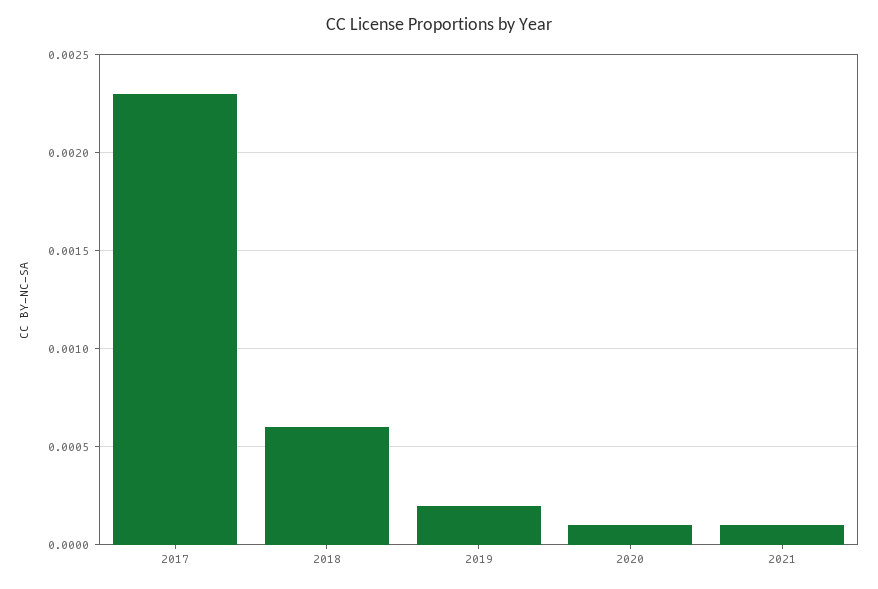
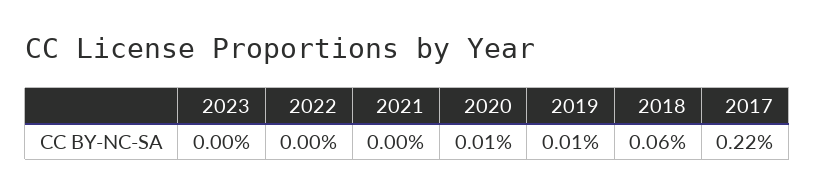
2017: 0.0023 -> 0.0022
2019: 0.0002 -> 0.0001
2021: 0.0001 -> 0
2023: none -> 0
2022: none -> 0

